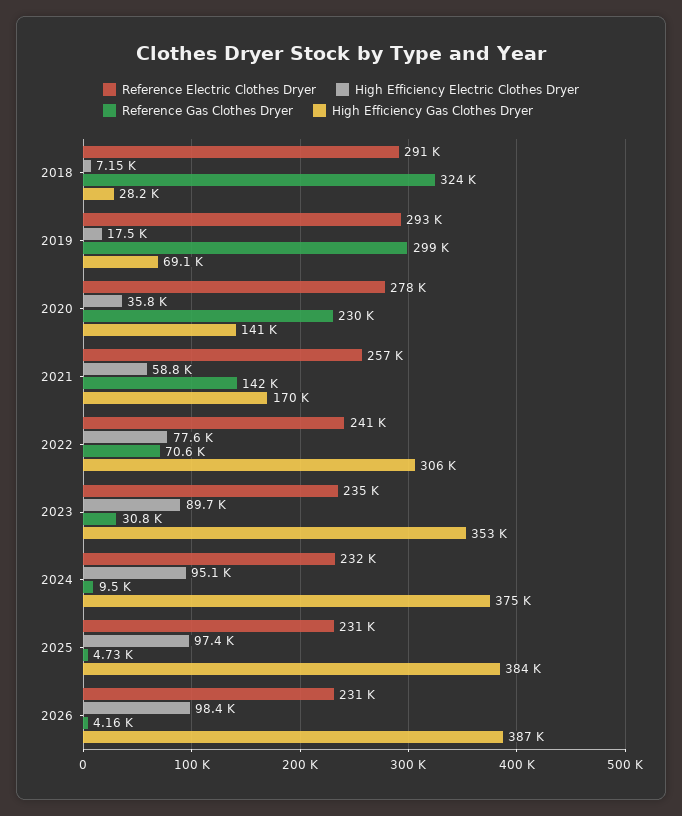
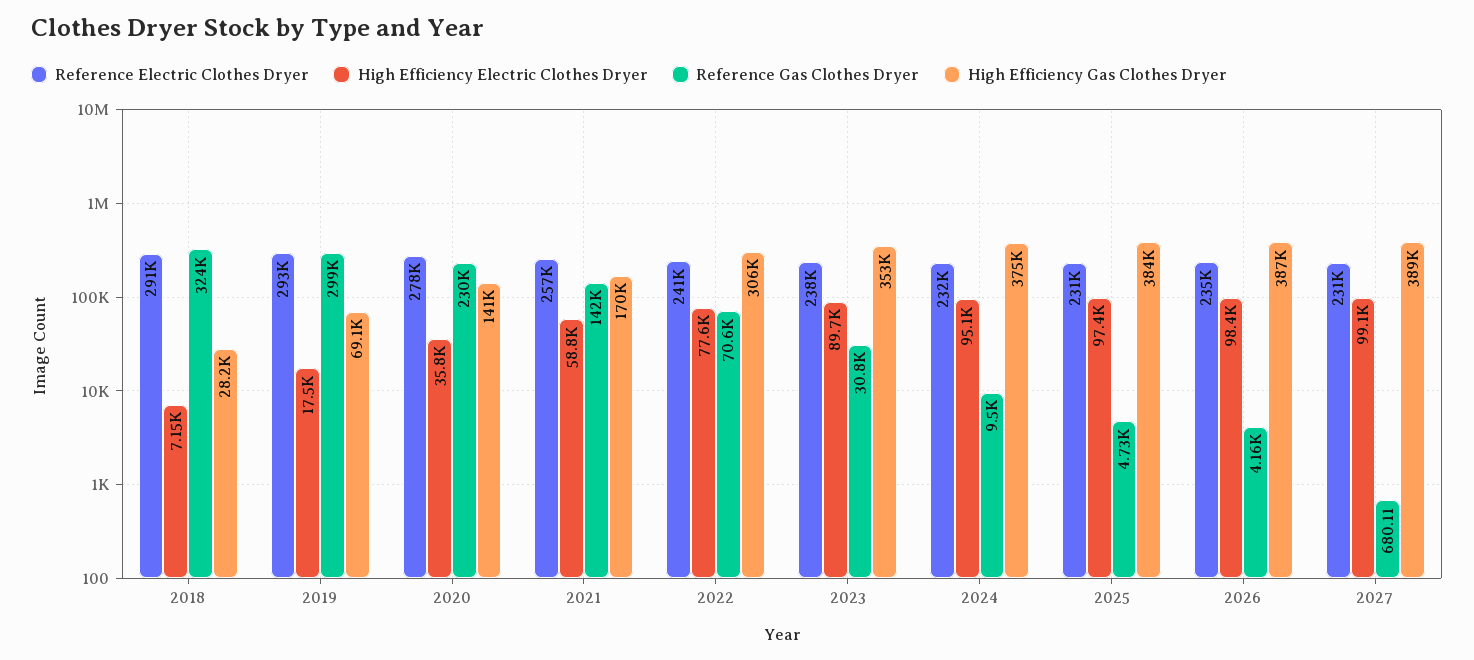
Reference Electric Clothes Dryer, 2023: 235000 -> 238000
Reference Electric Clothes Dryer, 2026: 231000 -> 235000
Reference Electric Clothes Dryer, 2027: none -> 231000
High Efficiency Electric Clothes Dryer, 2027: none -> 99100
Reference Gas Clothes Dryer, 2027: none -> 680.11
High Efficiency Gas Clothes Dryer, 2027: none -> 389000

